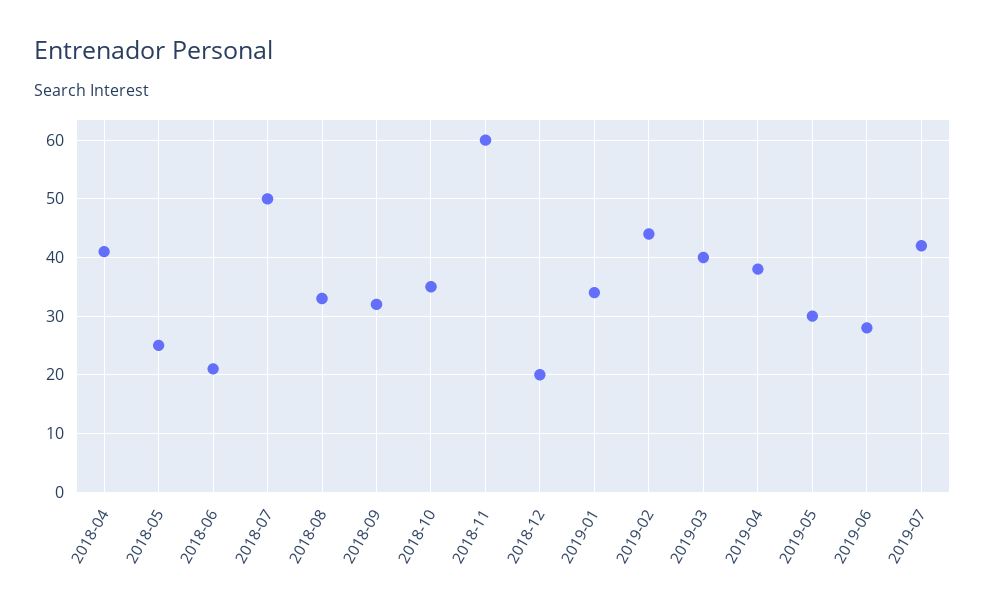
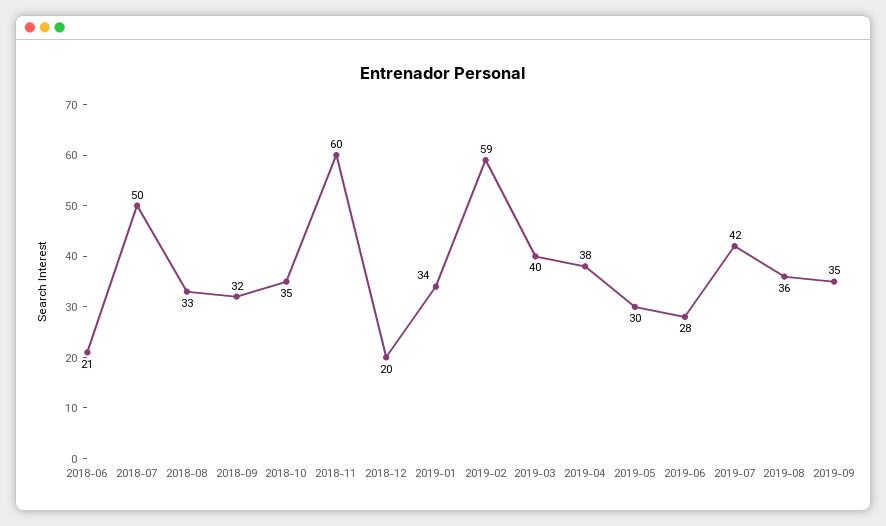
2018-04: 40 -> none
2018-05: 25 -> none
2019-02: 45 -> 59
2019-08: none -> 36
2019-09: none -> 35

